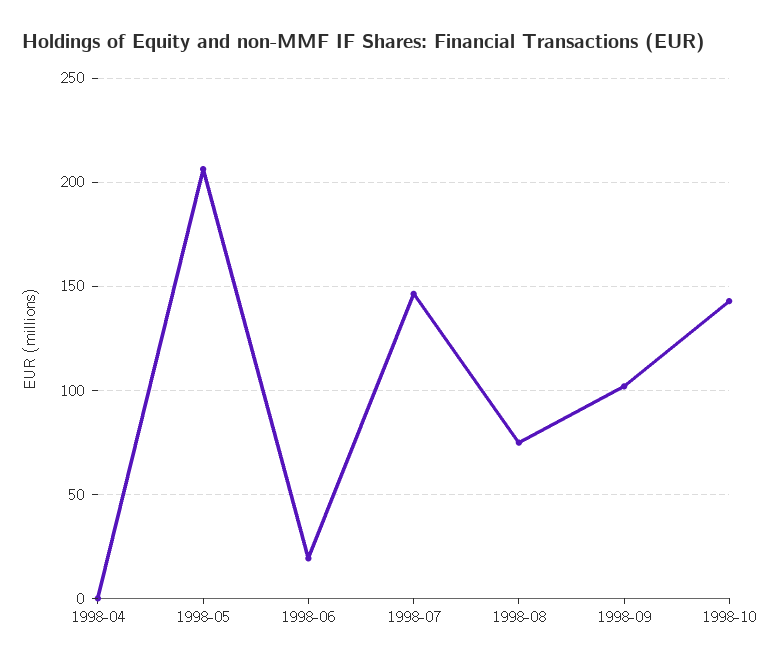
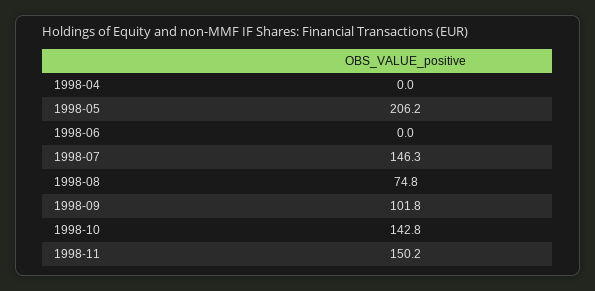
1998-06: 20 -> 0
1998-11: none -> 150.2

